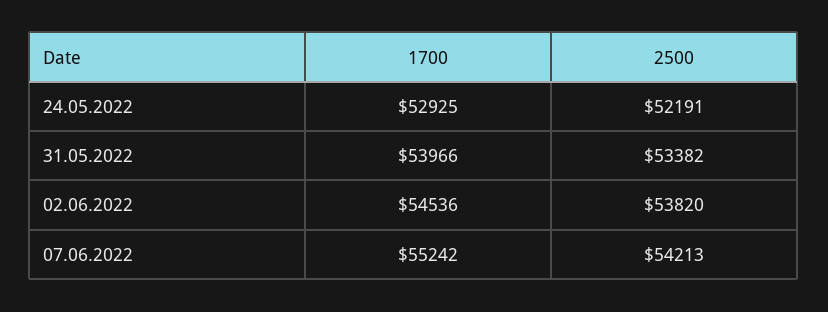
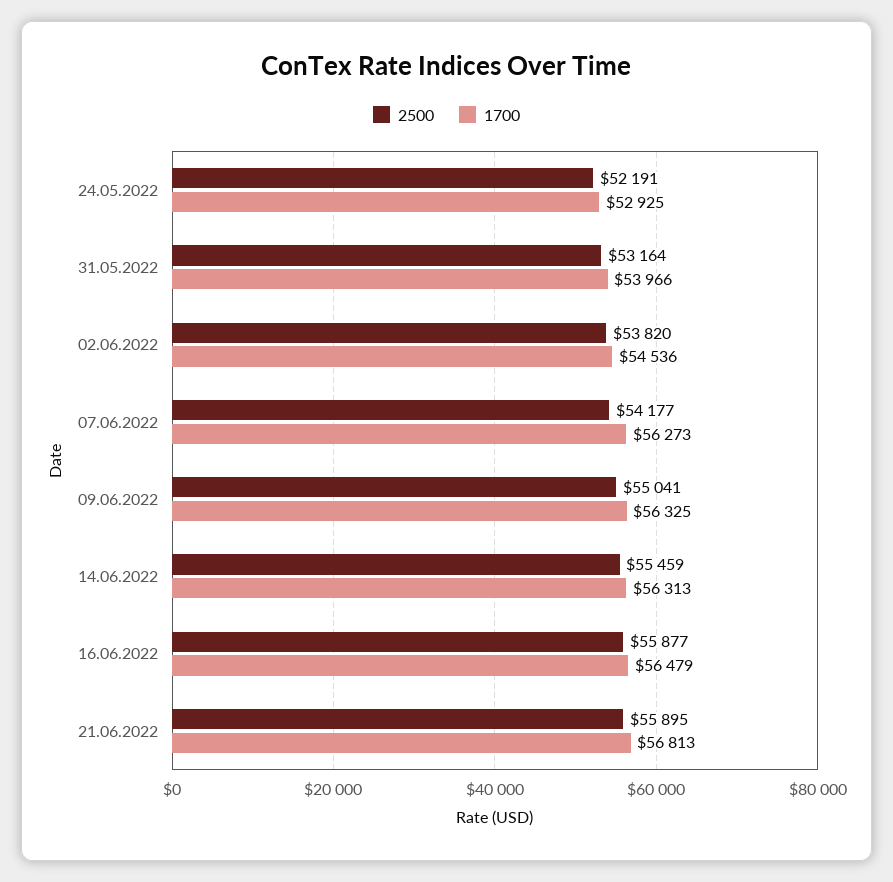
2500, 31.05.2022: 53382 -> 53164
1700, 07.06.2022: 55242 -> 56273
2500, 07.06.2022: 54213 -> 54177
2500, 09.06.2022: none -> 55041
1700, 09.06.2022: none -> 56325
2500, 14.06.2022: none -> 55459
1700, 14.06.2022: none -> 56313
2500, 16.06.2022: none -> 55877
1700, 16.06.2022: none -> 56479
2500, 21.06.2022: none -> 55895
1700, 21.06.2022: none -> 56813

